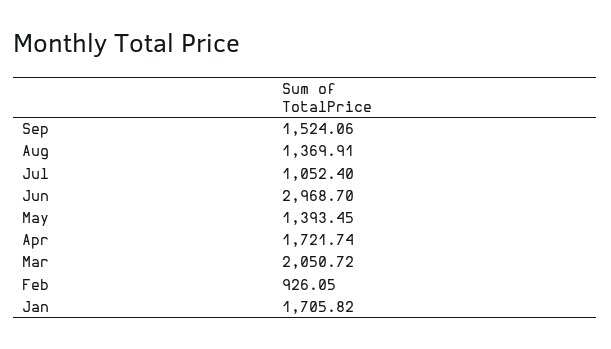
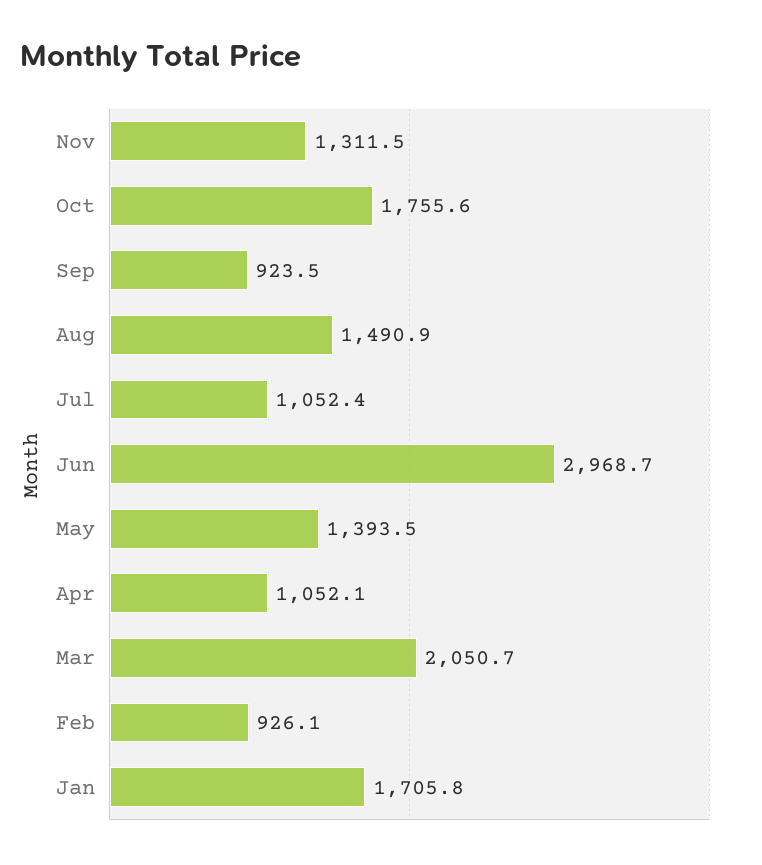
Sep: 1524.06 -> 923.5
Aug: 1369.91 -> 1490.9
Apr: 1721.74 -> 1052.1
Nov: none -> 1311.5
Oct: none -> 1755.6

